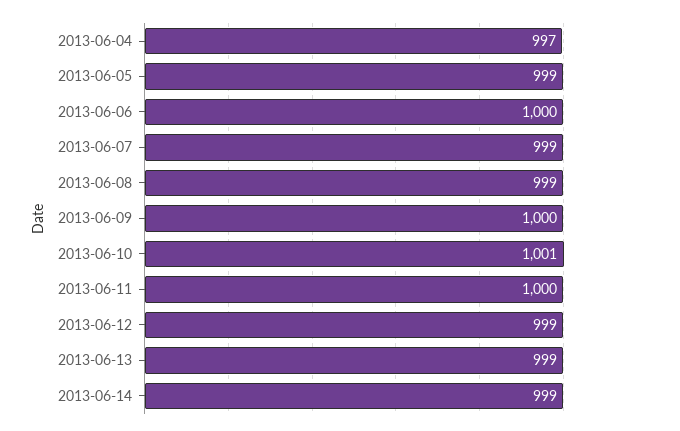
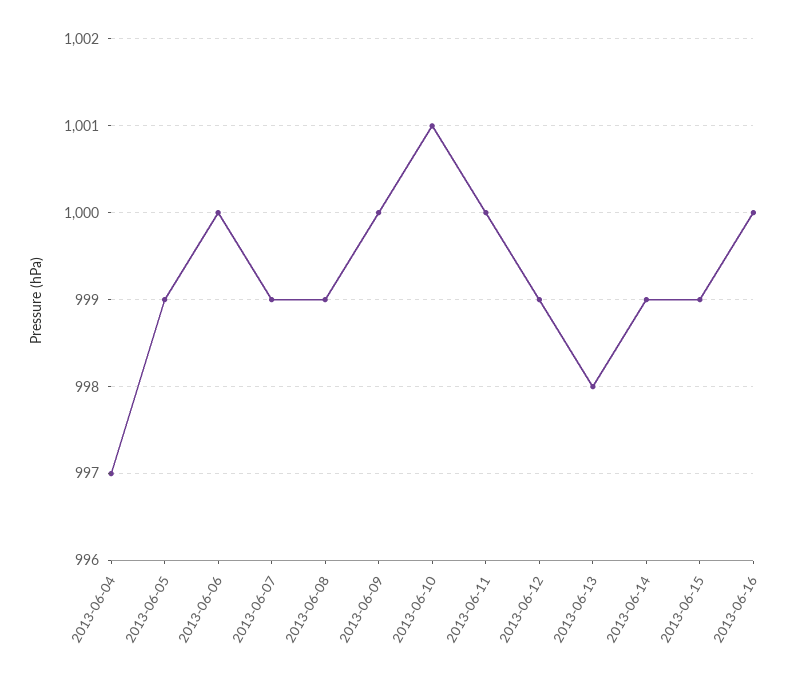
2013-06-13: 999 -> 998
2013-06-15: none -> 999
2013-06-16: none -> 1000

